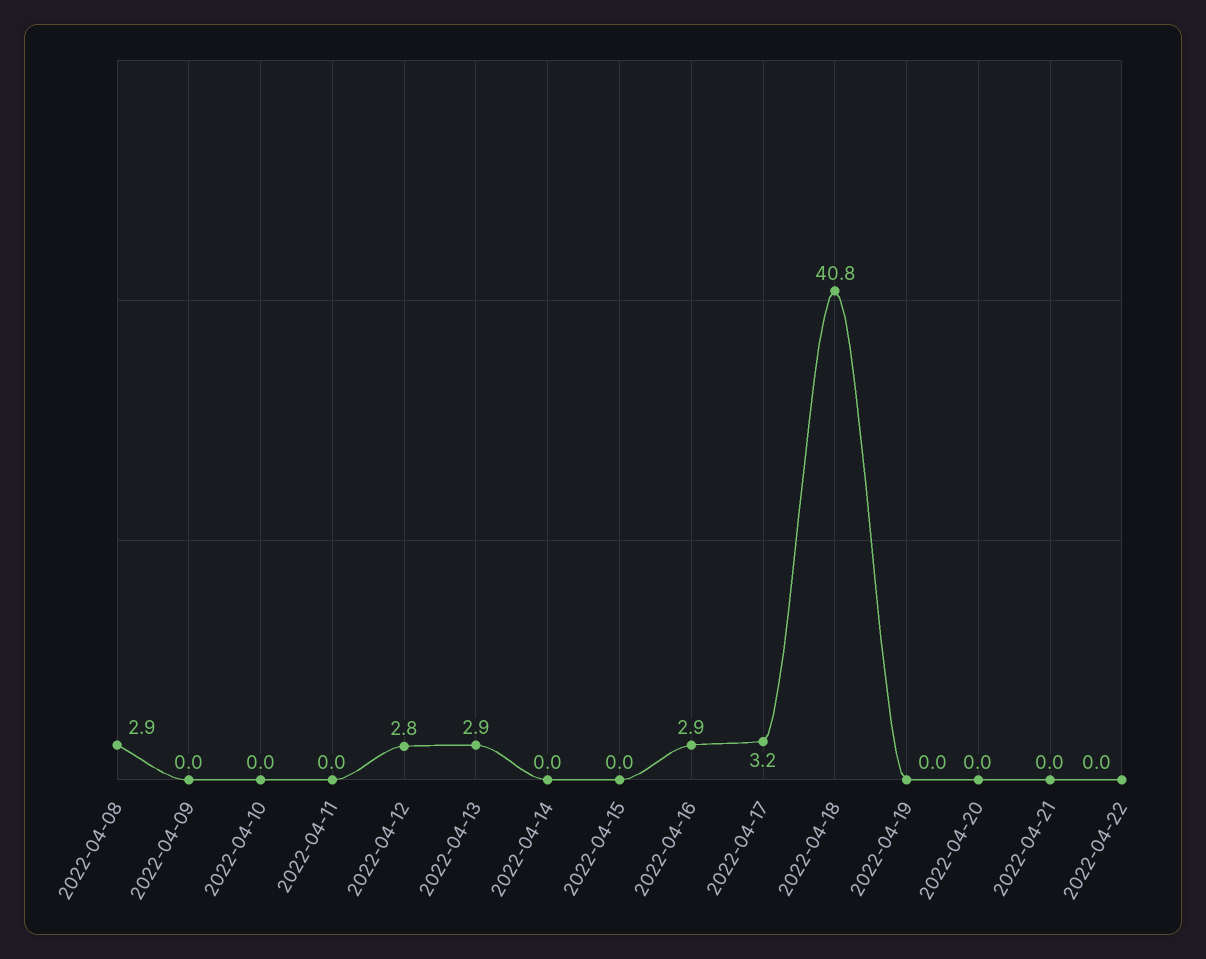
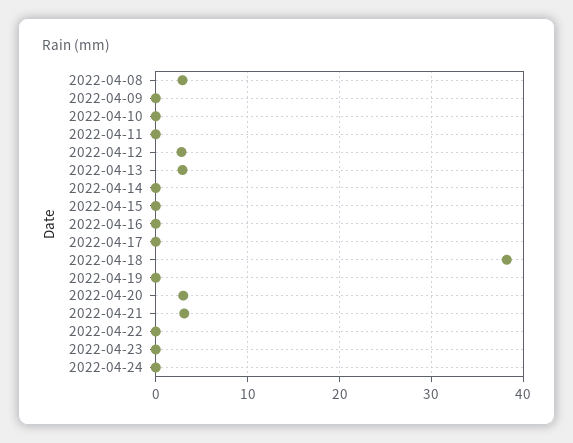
2022-04-16: 2.9 -> 0
2022-04-17: 3.2 -> 0
2022-04-18: 40.8 -> 38
2022-04-20: 0 -> 3
2022-04-21: 0 -> 3
2022-04-23: none -> 0
2022-04-24: none -> 0

